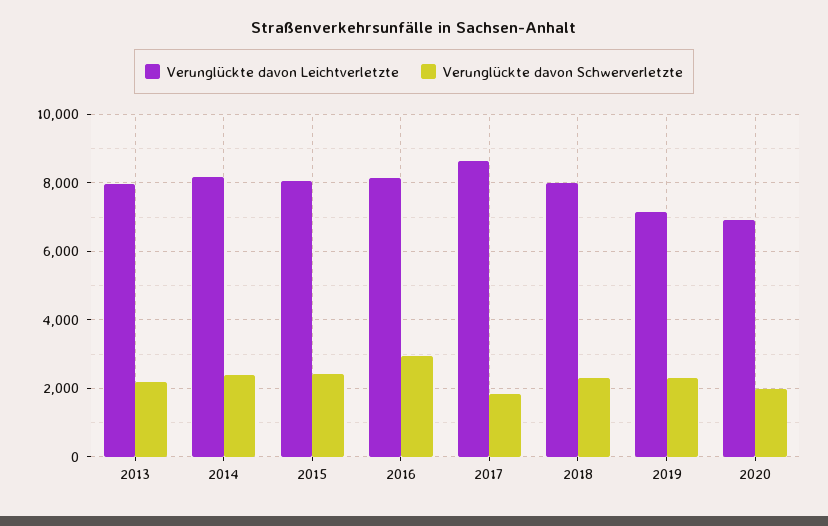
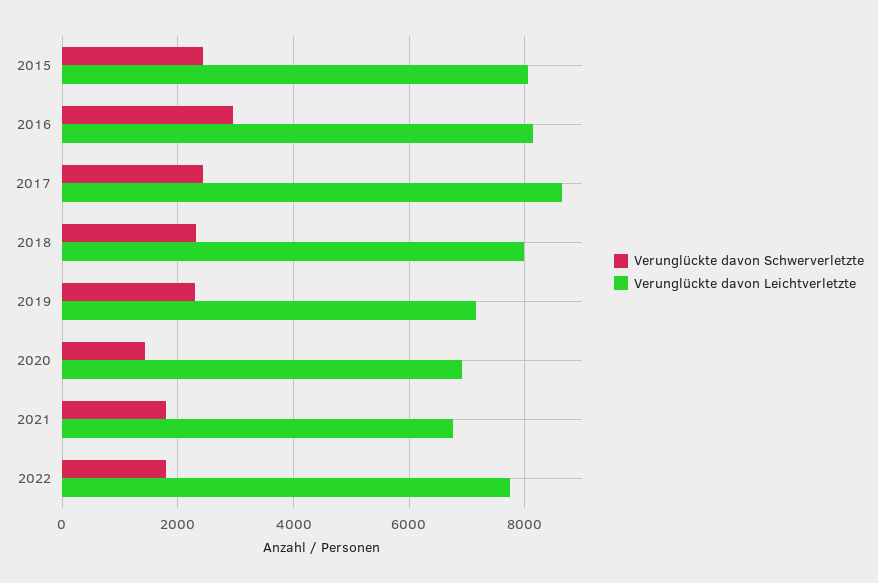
Verunglückte davon Leichtverletzte, 2013: 8000 -> none
Verunglückte davon Schwerverletzte, 2013: 2200 -> none
Verunglückte davon Leichtverletzte, 2014: 8200 -> none
Verunglückte davon Schwerverletzte, 2014: 2400 -> none
Verunglückte davon Schwerverletzte, 2017: 1800 -> 2400
Verunglückte davon Schwerverletzte, 2020: 2000 -> 1400
Verunglückte davon Schwerverletzte, 2021: none -> 1800
Verunglückte davon Leichtverletzte, 2021: none -> 6800
Verunglückte davon Schwerverletzte, 2022: none -> 1800
Verunglückte davon Leichtverletzte, 2022: none -> 7800

